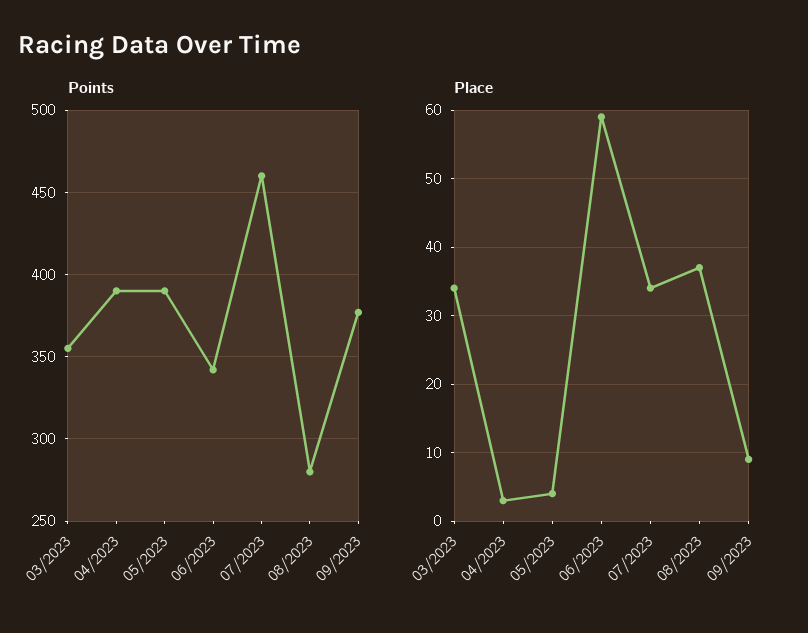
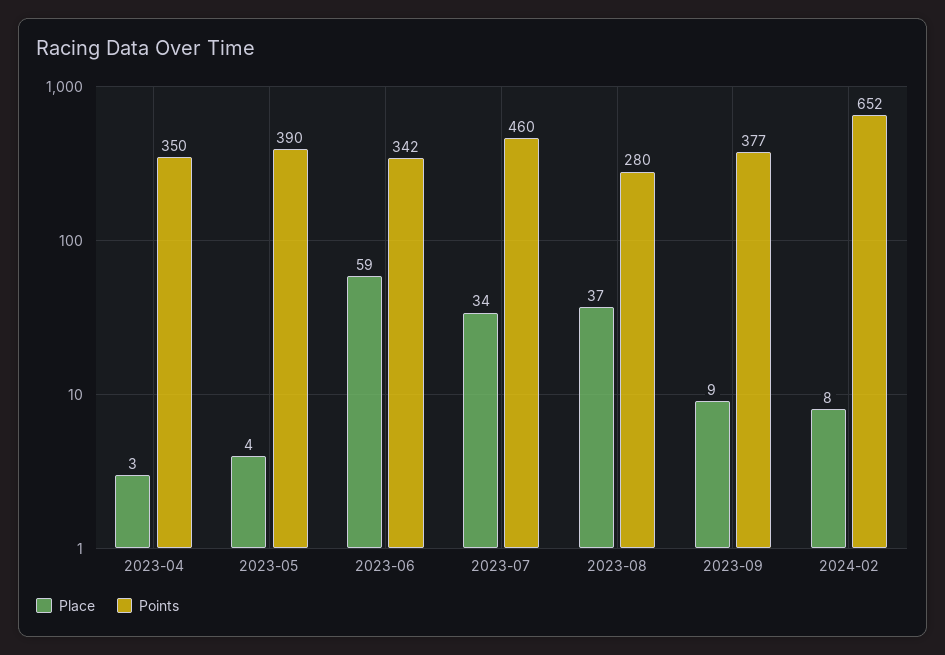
Points, 03/2023: 355 -> none
Points, 04/2023: 390 -> 350
Place, 03/2023: 34 -> none
Place, 2024-02: none -> 8
Points, 2024-02: none -> 652

